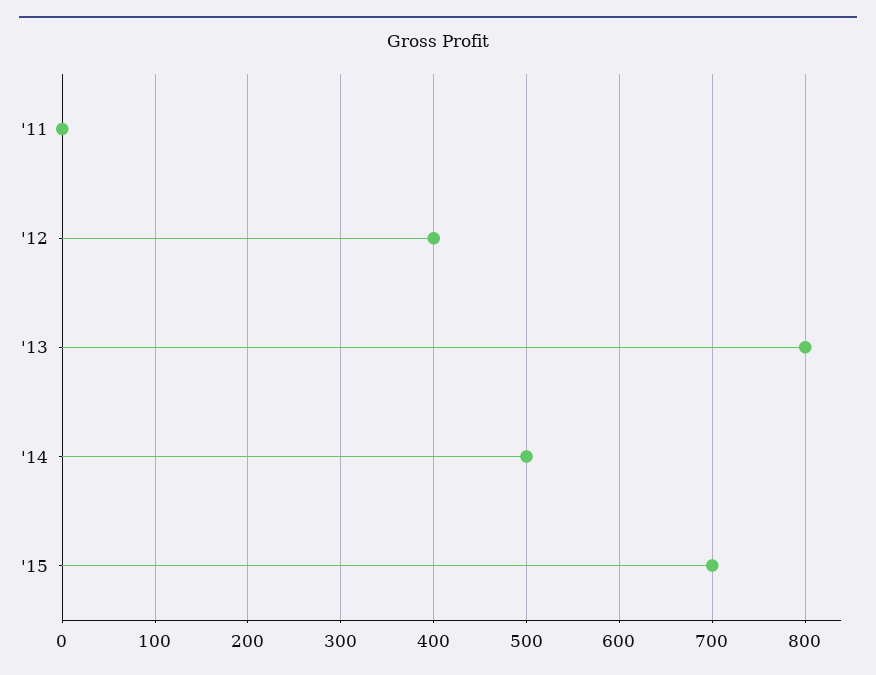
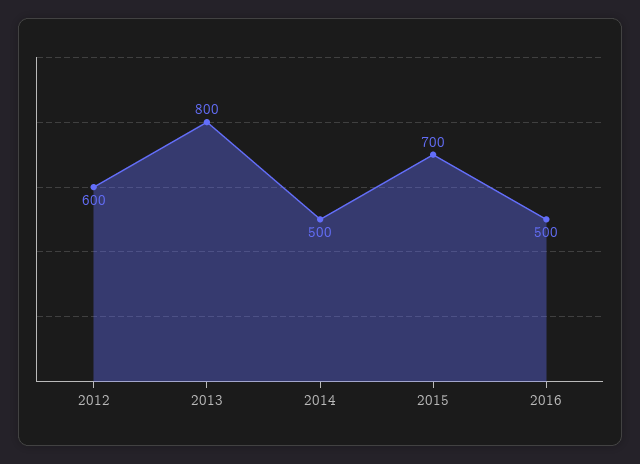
'11: 0 -> none
'12: 400 -> 600
2016: none -> 500

